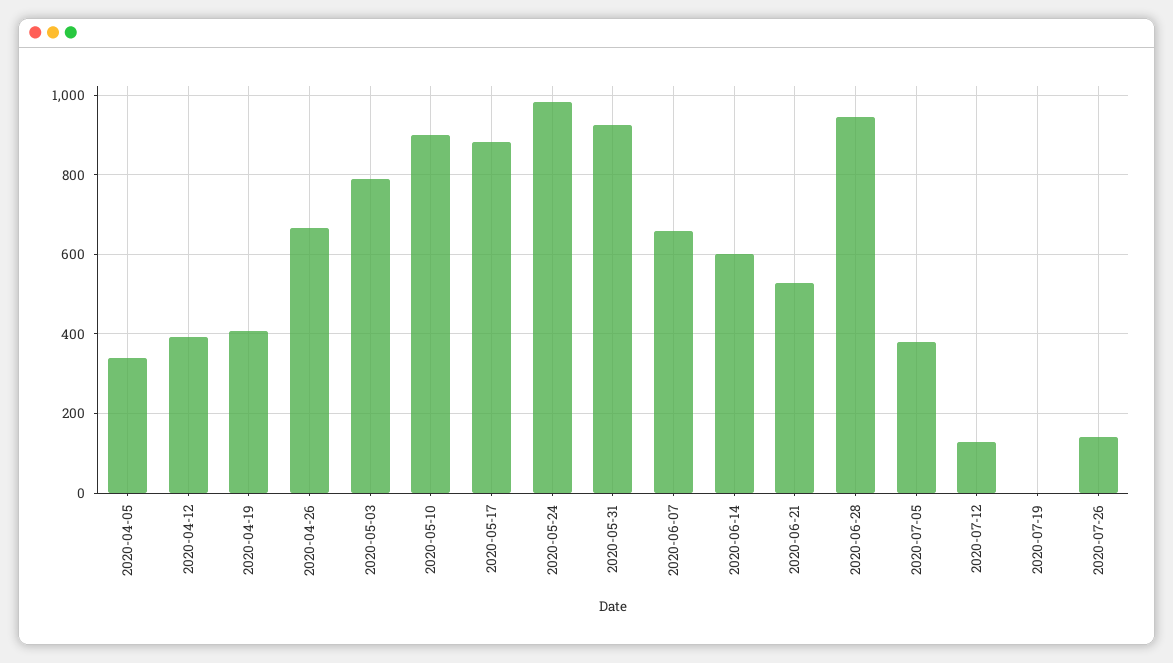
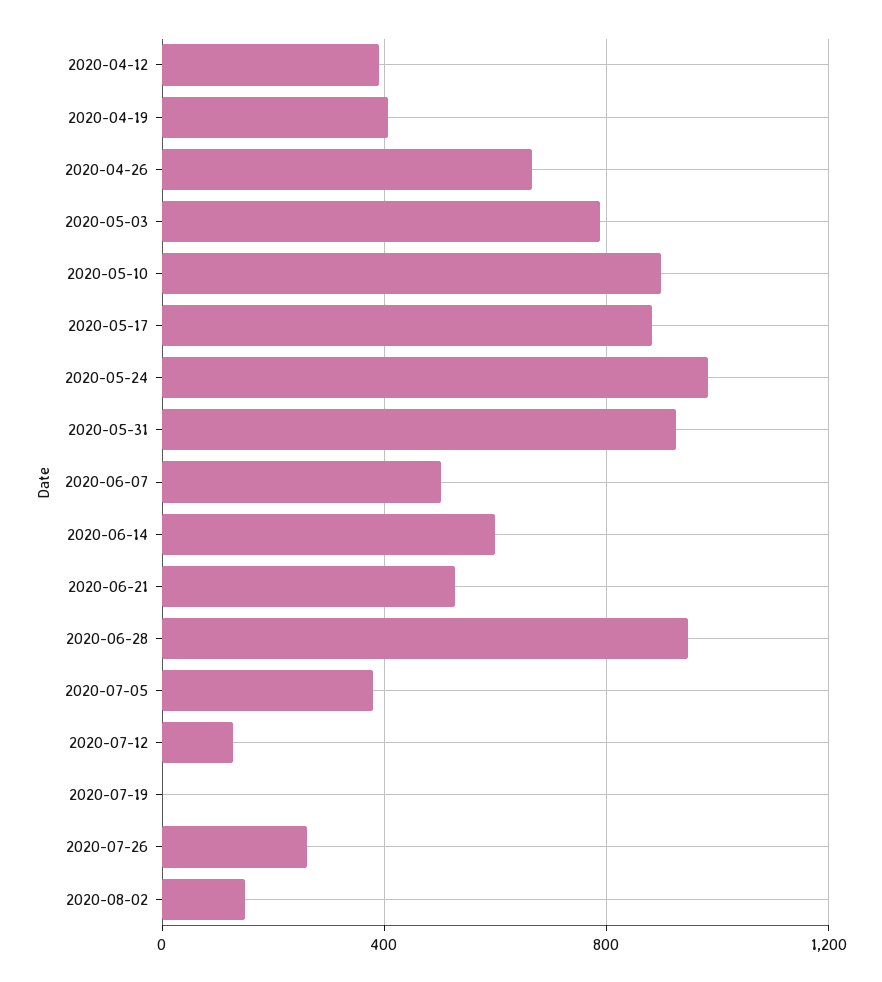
2020-04-05: 340 -> none
2020-06-07: 660 -> 500
2020-07-26: 140 -> 250
2020-08-02: none -> 150

